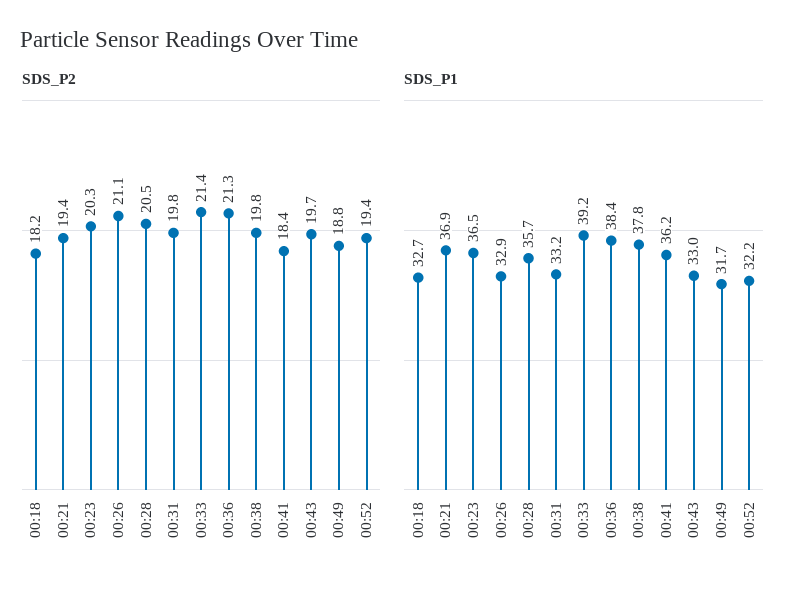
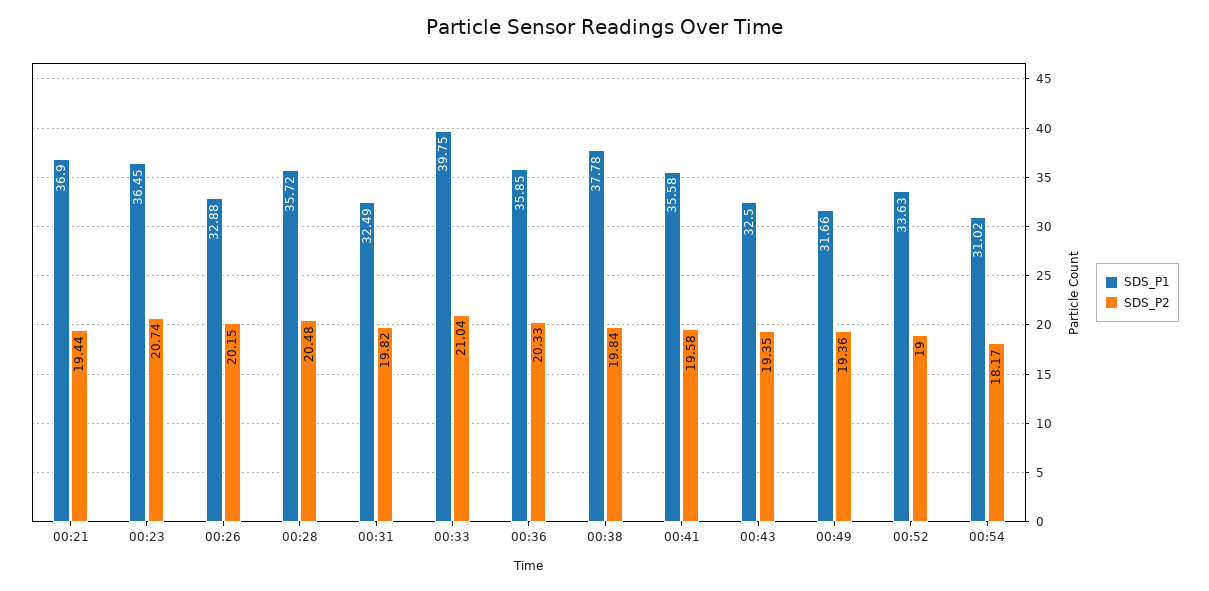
SDS_P2, 00:18: 18.2 -> none
SDS_P2, 00:23: 20.3 -> 20.74
SDS_P2, 00:26: 21.1 -> 20.15
SDS_P2, 00:33: 21.4 -> 21.04
SDS_P2, 00:36: 21.3 -> 20.33
SDS_P2, 00:41: 18.4 -> 19.58
SDS_P2, 00:43: 19.7 -> 19.35
SDS_P2, 00:49: 18.8 -> 19.36
SDS_P2, 00:52: 19.4 -> 19
SDS_P1, 00:18: 32.7 -> none
SDS_P1, 00:31: 33.2 -> 32.49
SDS_P1, 00:33: 39.2 -> 39.75
SDS_P1, 00:36: 38.4 -> 35.85
SDS_P1, 00:41: 36.2 -> 35.58
SDS_P1, 00:43: 33 -> 32.5
SDS_P1, 00:52: 32.2 -> 33.63
SDS_P1, 00:54: none -> 31.02
SDS_P2, 00:54: none -> 18.17

